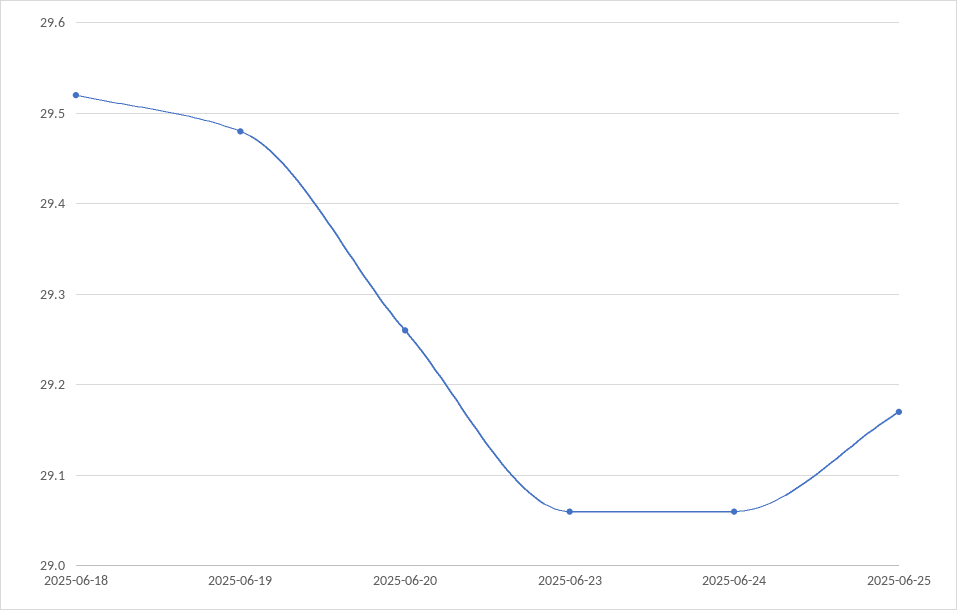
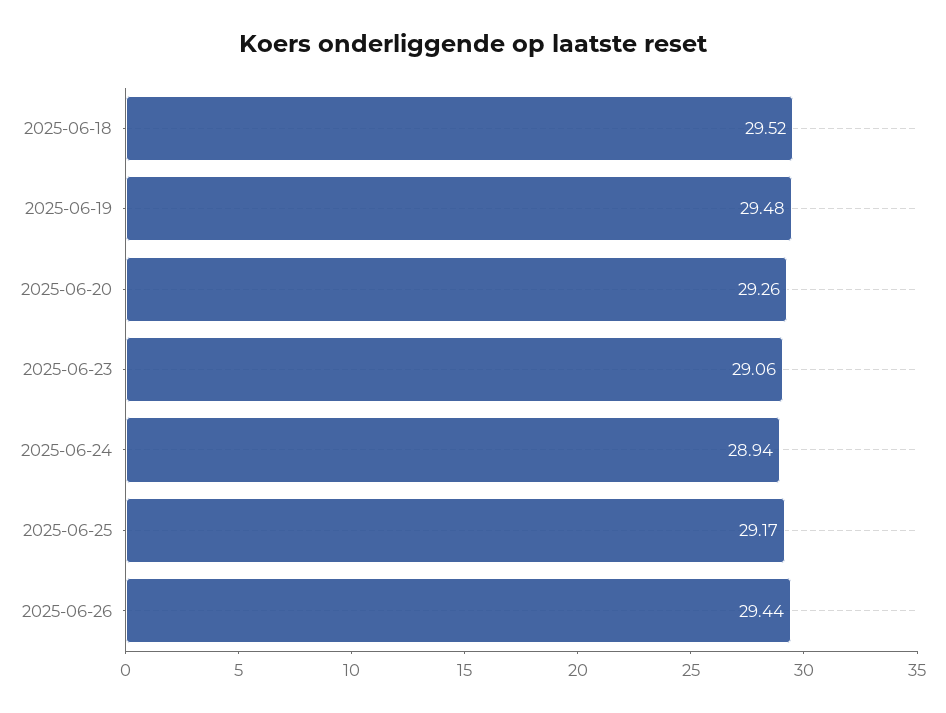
2025-06-24: 29.06 -> 28.94
2025-06-26: none -> 29.44

